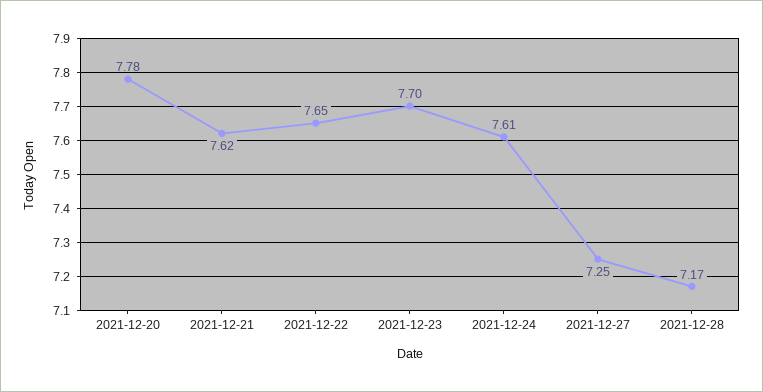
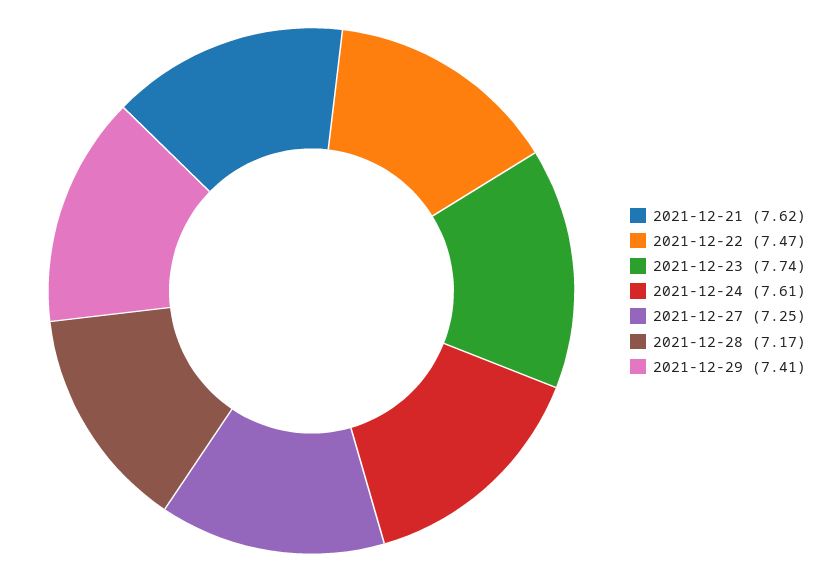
2021-12-20: 7.78 -> none
2021-12-22: 7.65 -> 7.47
2021-12-23: 7.7 -> 7.74
2021-12-29: none -> 7.41

